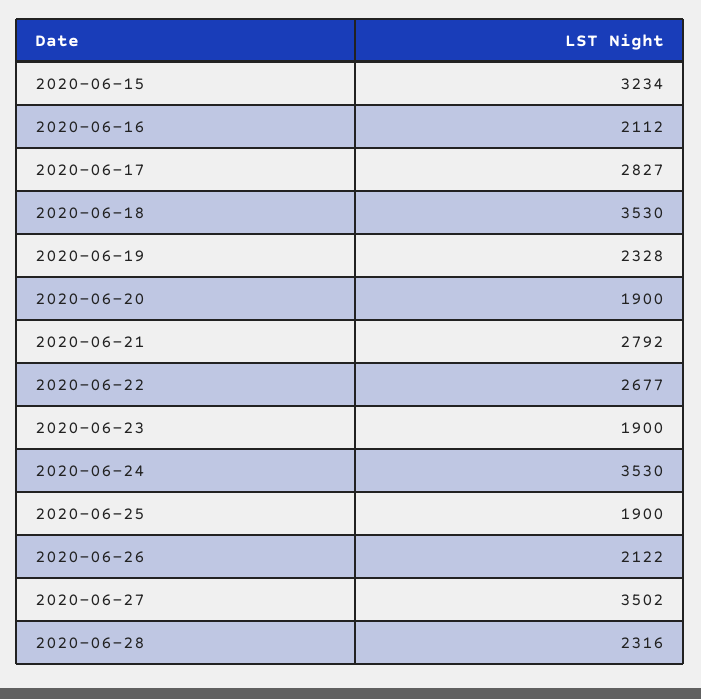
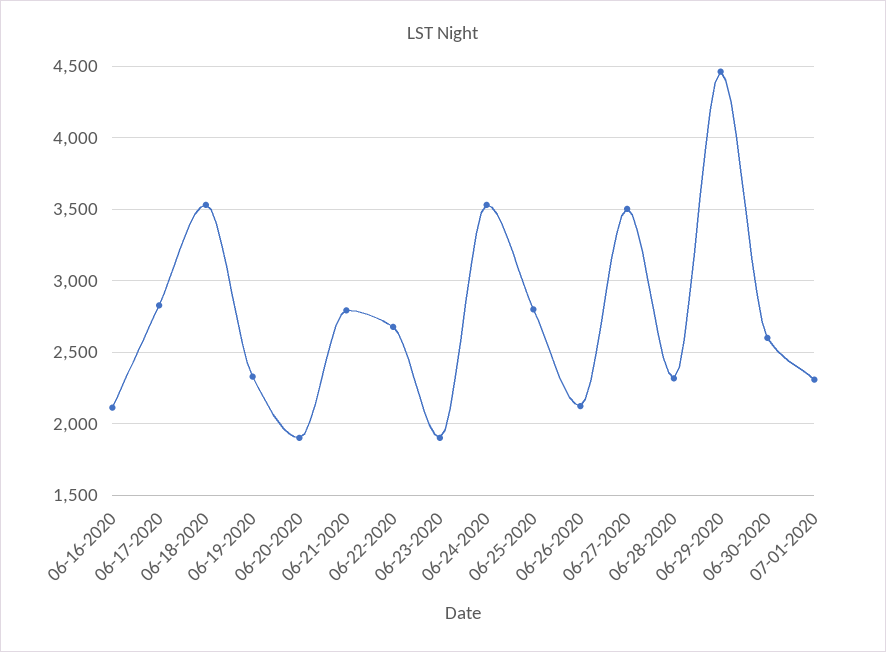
2020-06-15: 3234 -> none
2020-06-25: 1900 -> 2800
06-29-2020: none -> 4450
06-30-2020: none -> 2600
07-01-2020: none -> 2300

